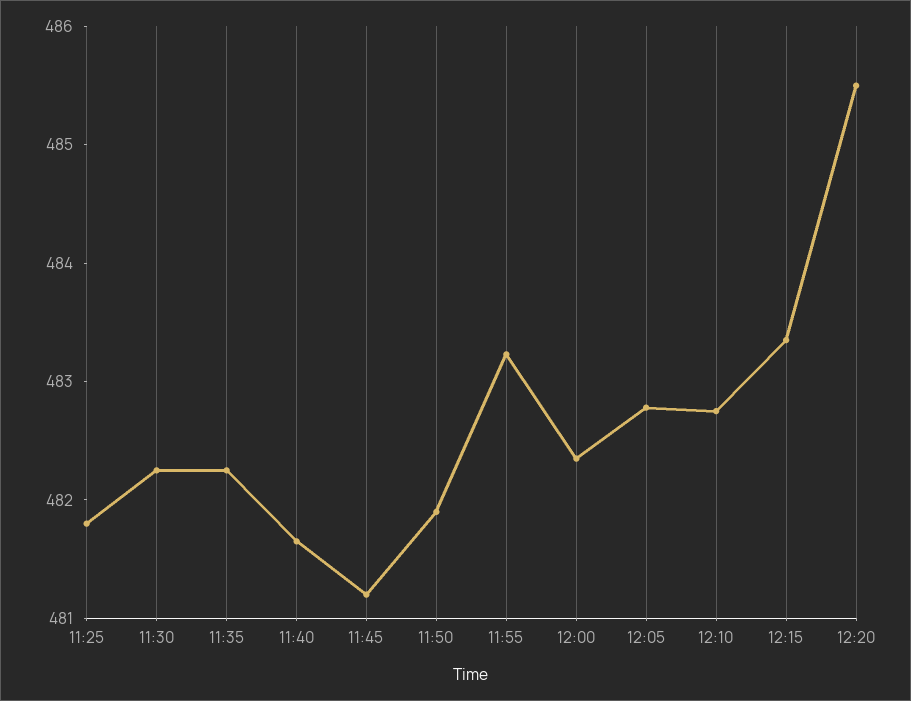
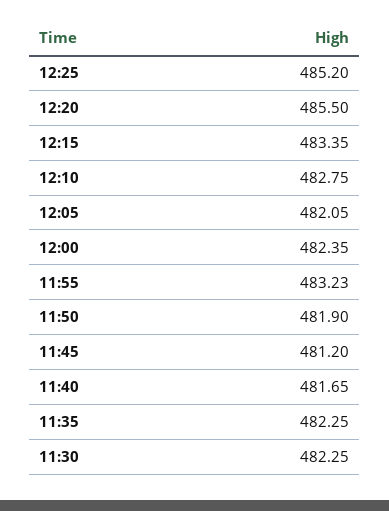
11:25: 481.8 -> none
12:05: 482.8 -> 482.05
12:25: none -> 485.2

